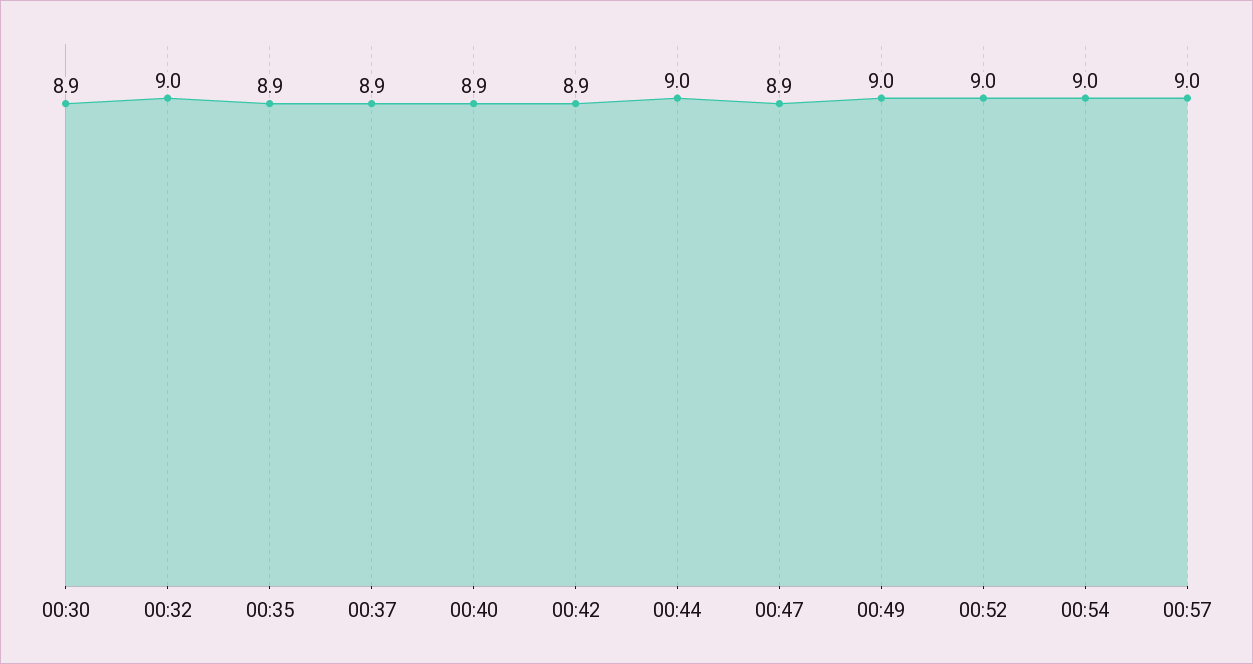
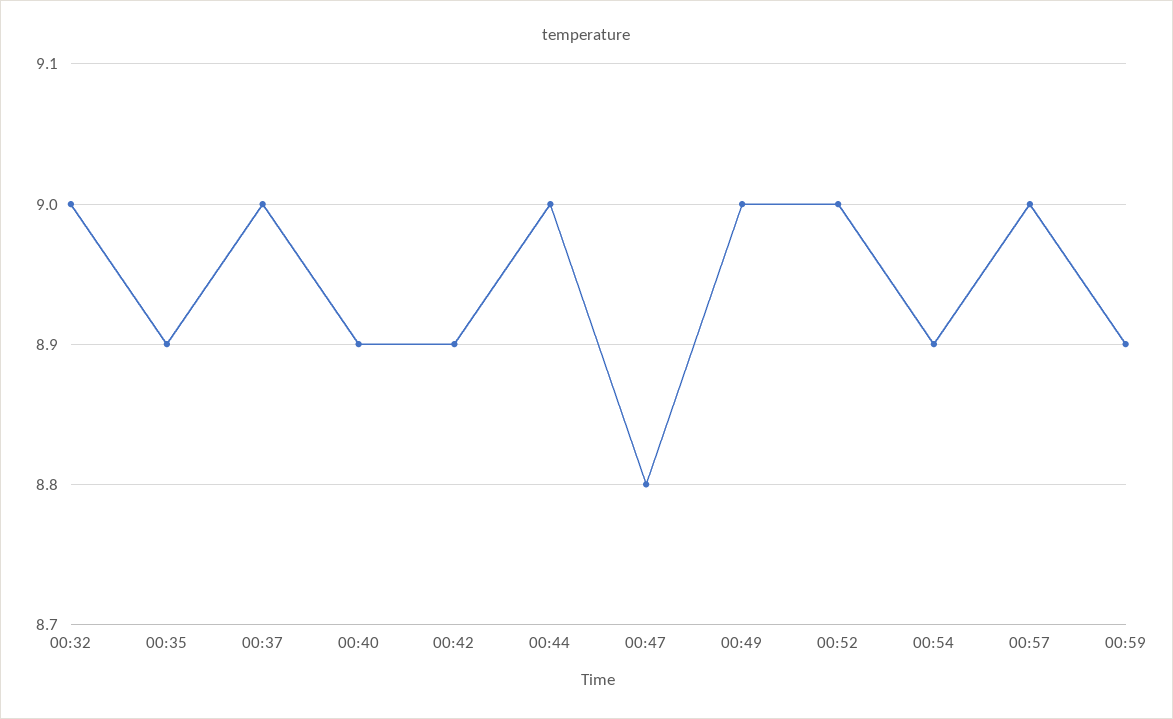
00:30: 8.9 -> none
00:37: 8.9 -> 9
00:47: 8.9 -> 8.8
00:54: 9 -> 8.9
00:59: none -> 8.9

